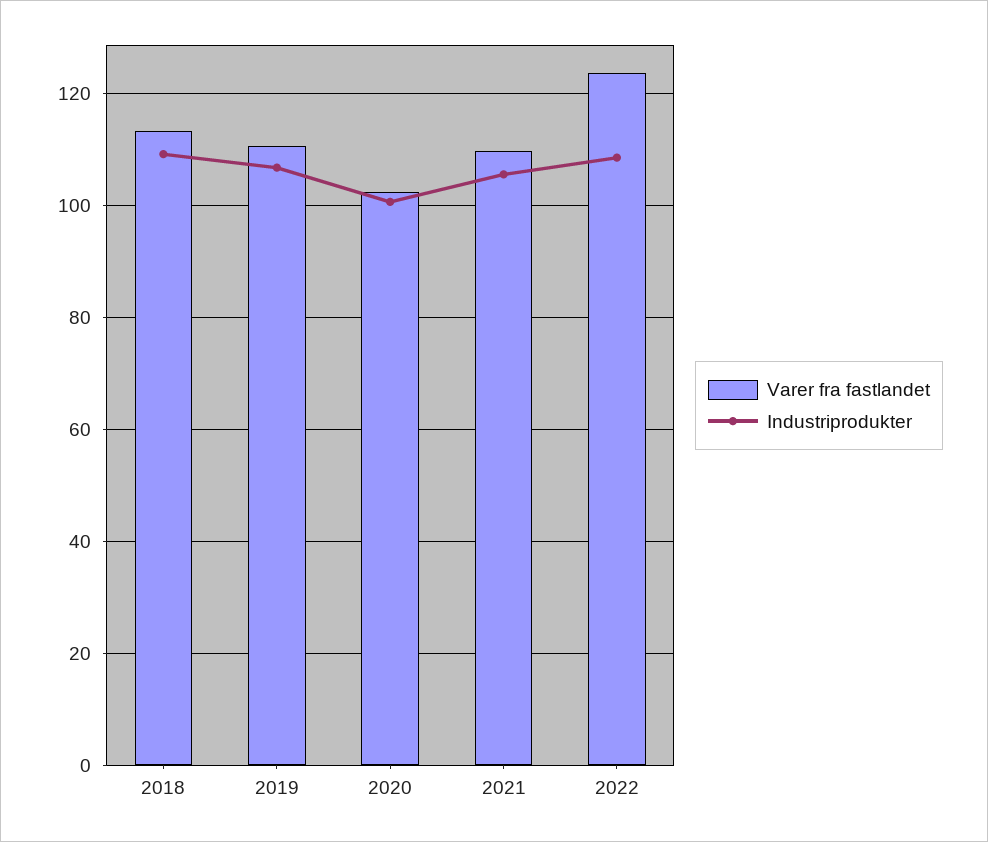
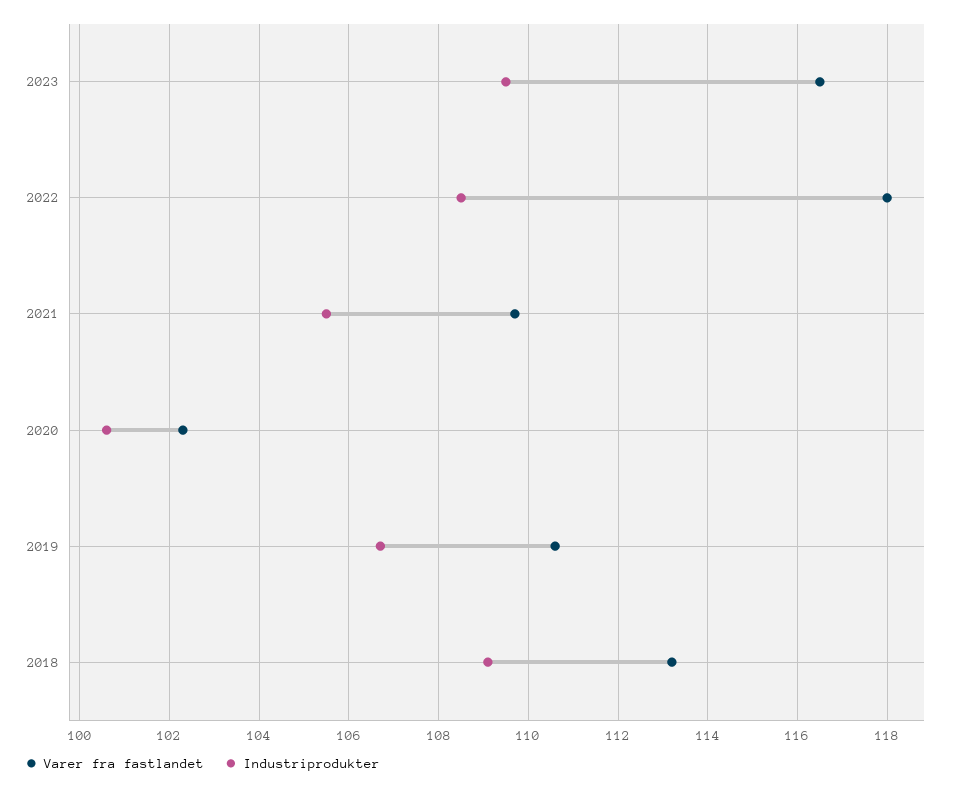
Varer fra fastlandet, 2022: 124 -> 118
Varer fra fastlandet, 2023: none -> 116.5
Industriprodukter, 2023: none -> 109.5

